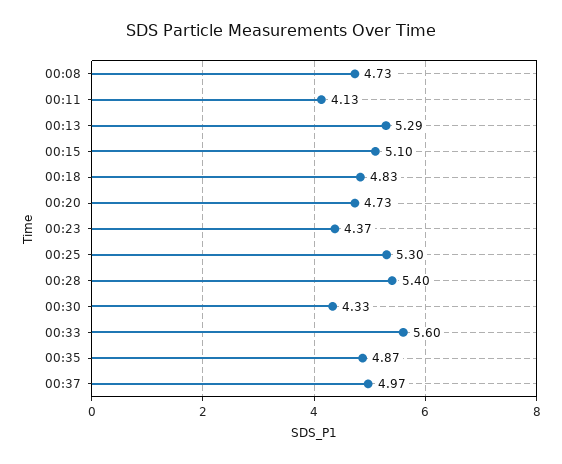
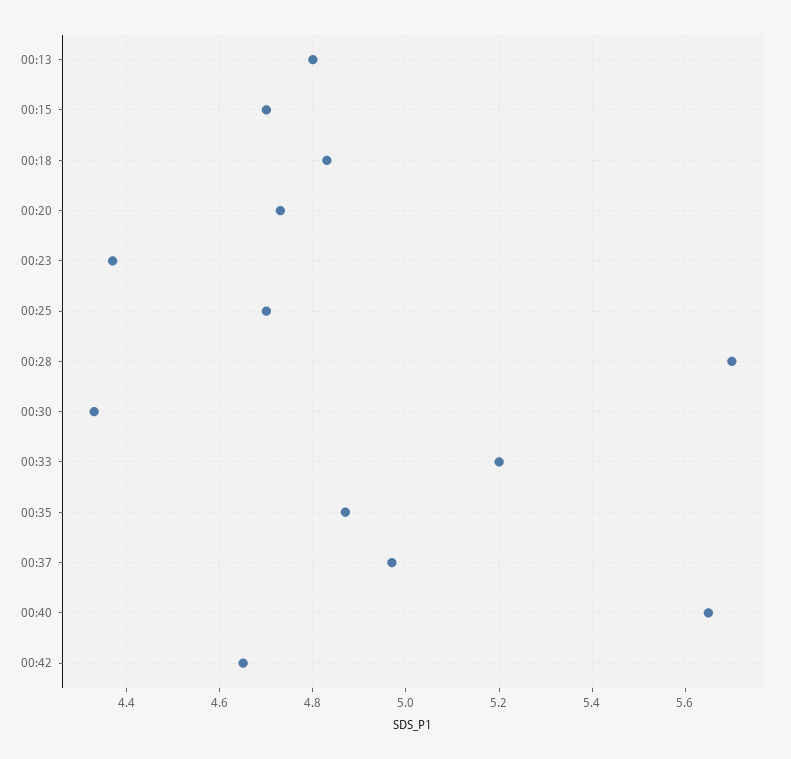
00:08: 4.73 -> none
00:11: 4.13 -> none
00:13: 5.29 -> 4.8
00:15: 5.1 -> 4.7
00:25: 5.3 -> 4.7
00:28: 5.4 -> 5.7
00:33: 5.6 -> 5.2
00:40: none -> 5.65
00:42: none -> 4.65

